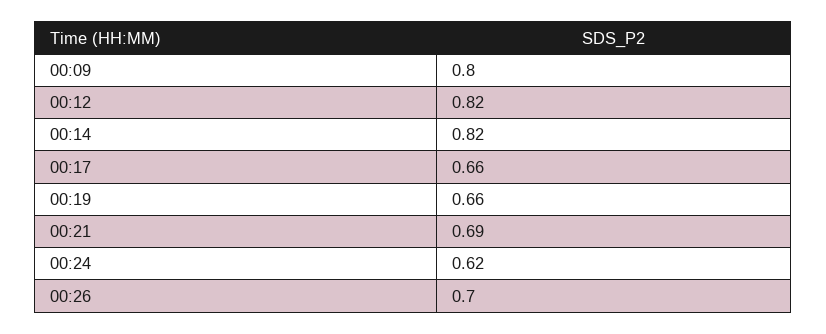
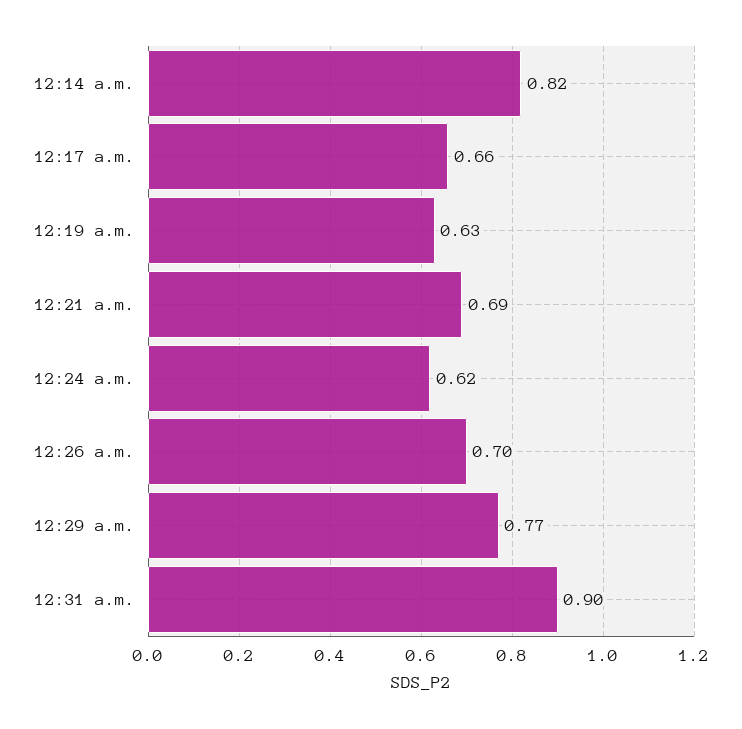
00:09: 0.8 -> none
00:12: 0.82 -> none
00:19: 0.66 -> 0.63
12:29 a.m.: none -> 0.77
12:31 a.m.: none -> 0.9

